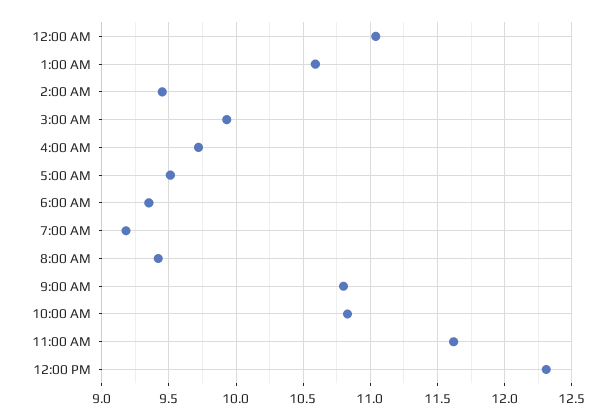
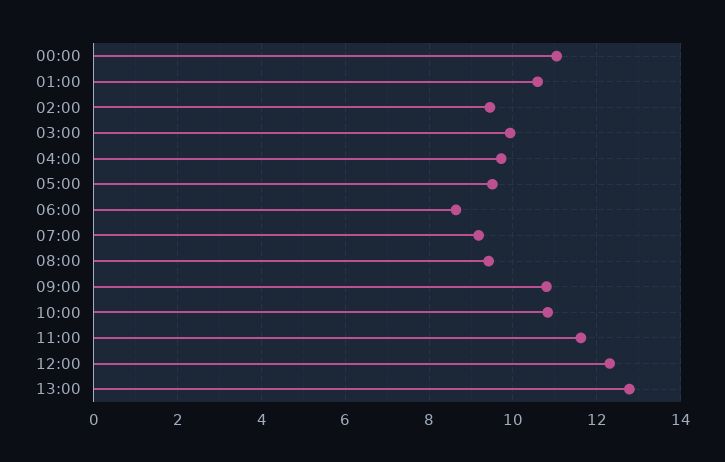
6:00 AM: 9.35 -> 8.6
13:00: none -> 12.8

